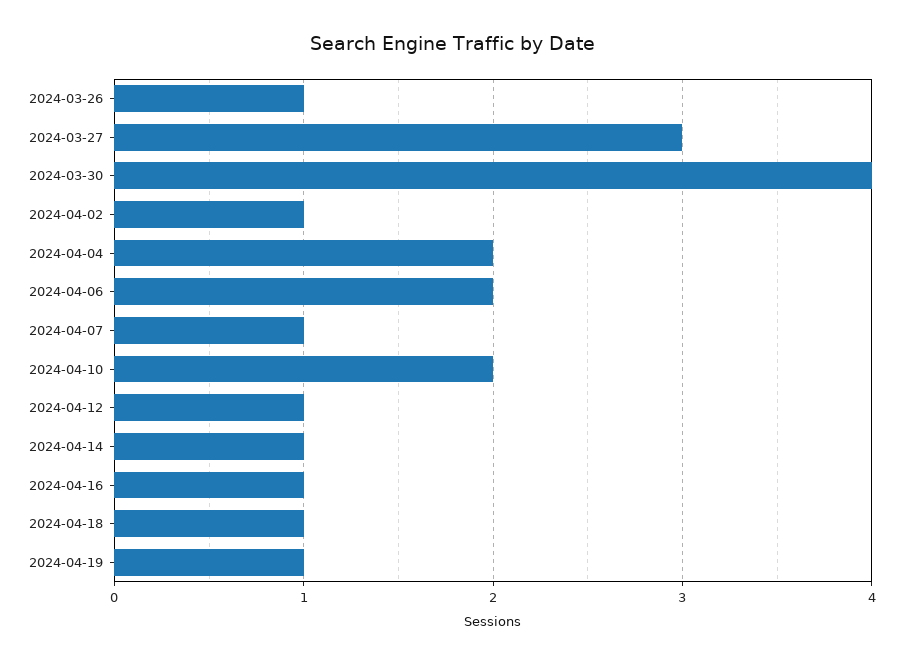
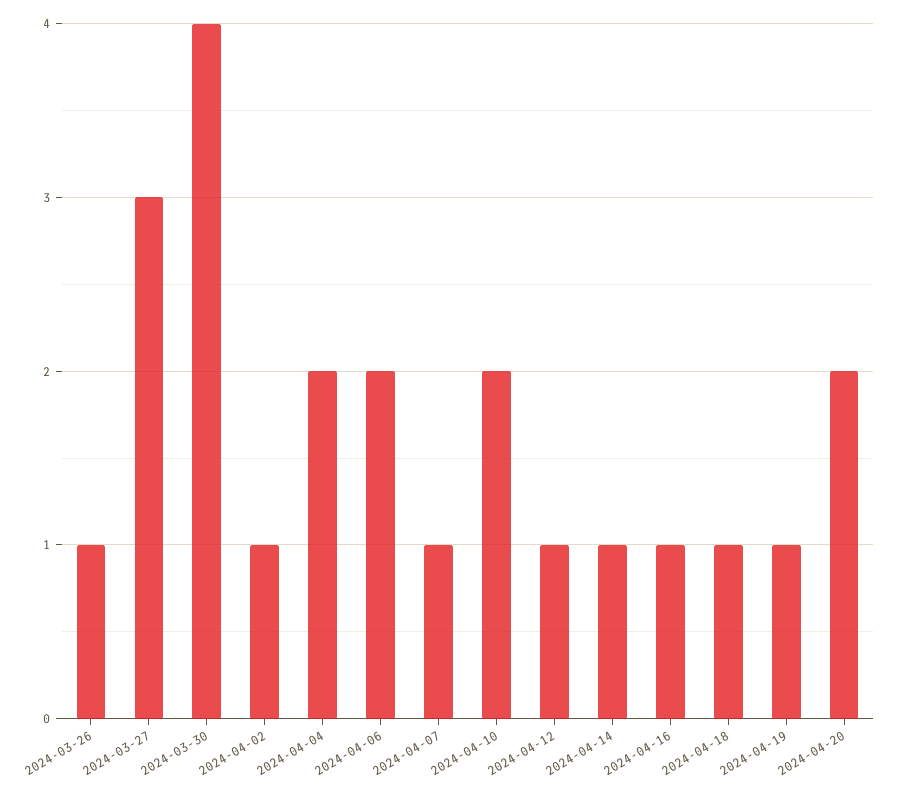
2024-04-20: none -> 2

